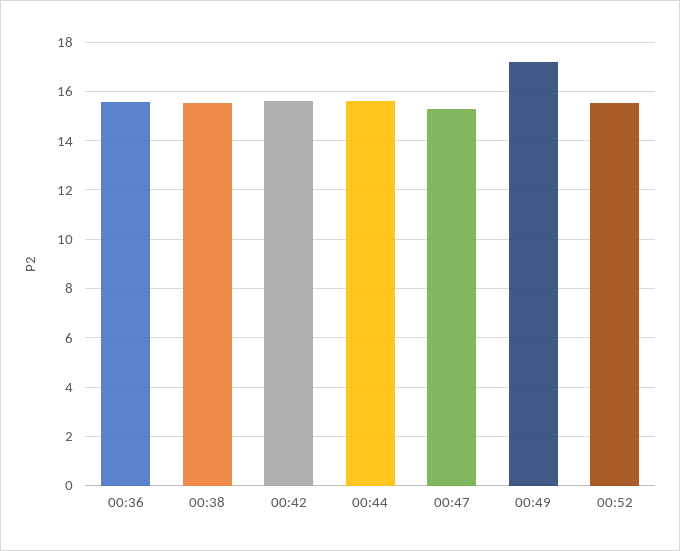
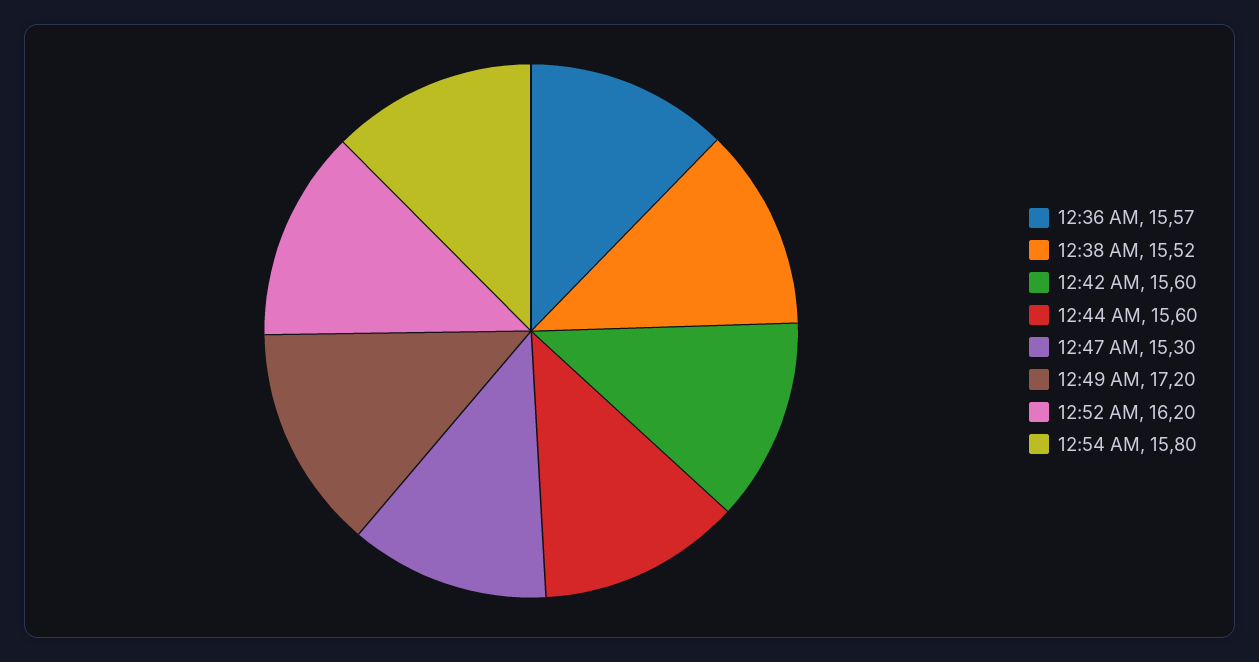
00:52: 15.5 -> 16.2
12:54 AM: none -> 15.8

